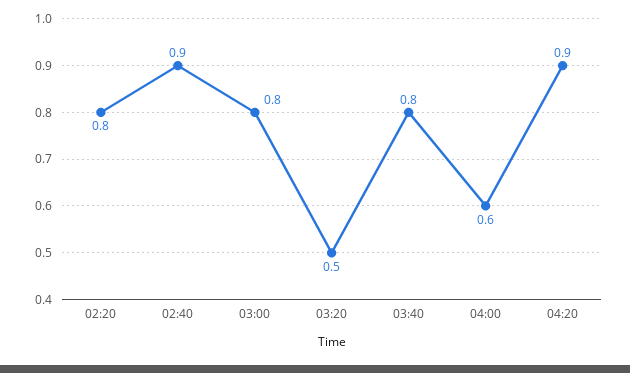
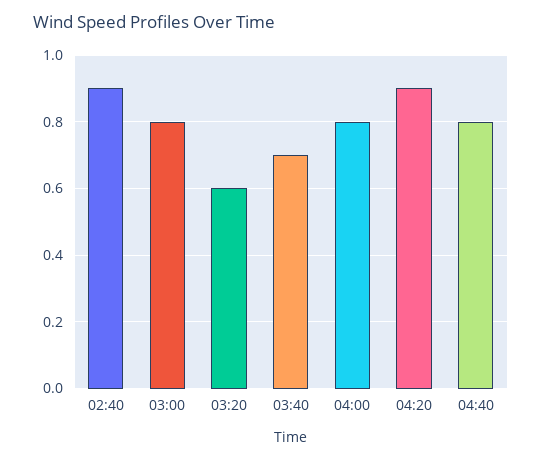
02:20: 0.8 -> none
03:20: 0.5 -> 0.6
03:40: 0.8 -> 0.7
04:00: 0.6 -> 0.8
04:40: none -> 0.8

